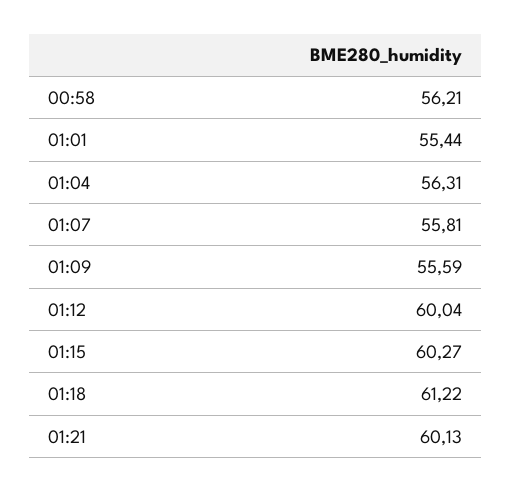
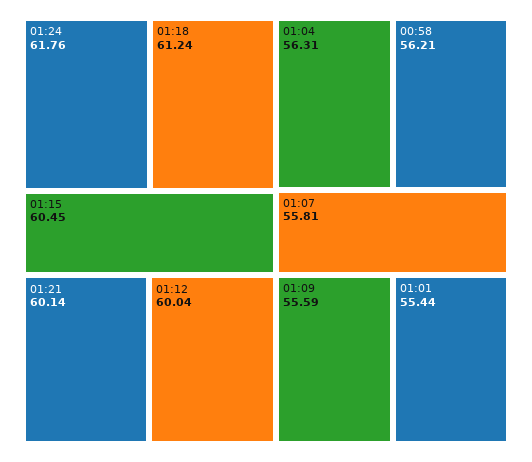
01:15: 60.27 -> 60.45
01:18: 61.22 -> 61.24
01:21: 60.13 -> 60.14
01:24: none -> 61.76

